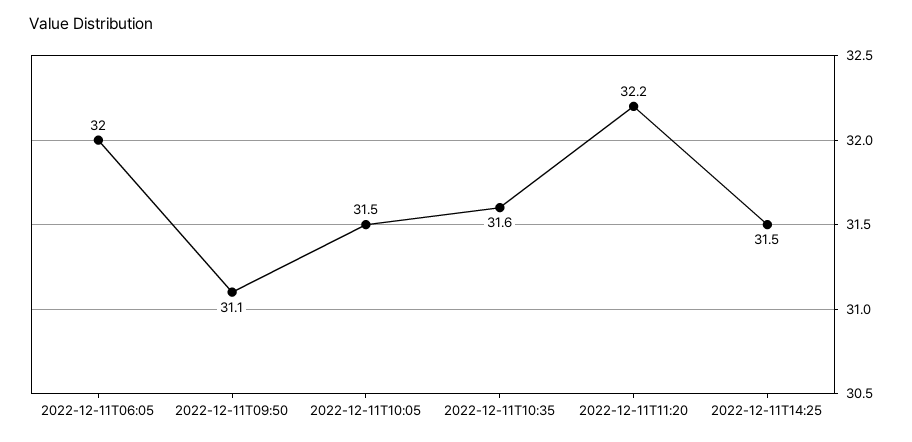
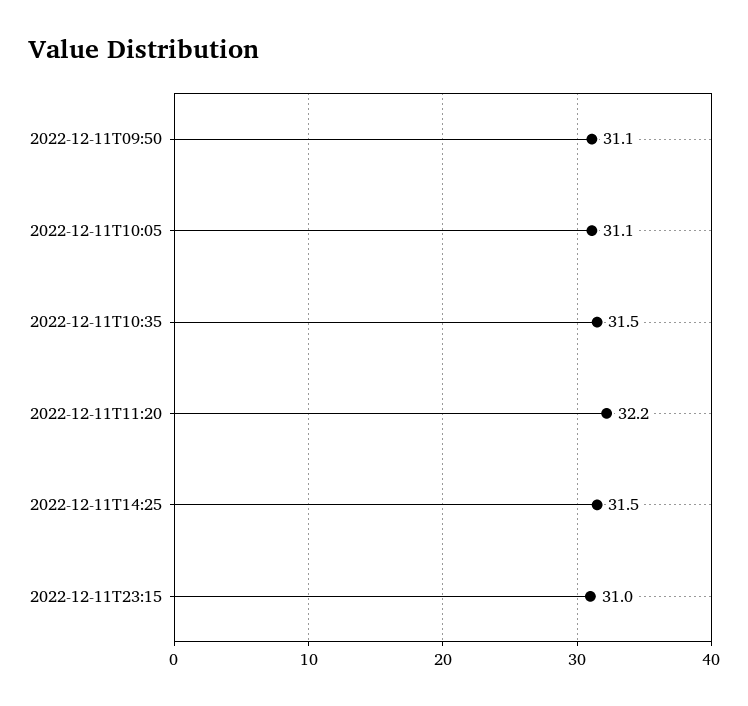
2022-12-11T06:05: 32 -> none
2022-12-11T10:05: 31.5 -> 31.1
2022-12-11T10:35: 31.6 -> 31.5
2022-12-11T23:15: none -> 31

